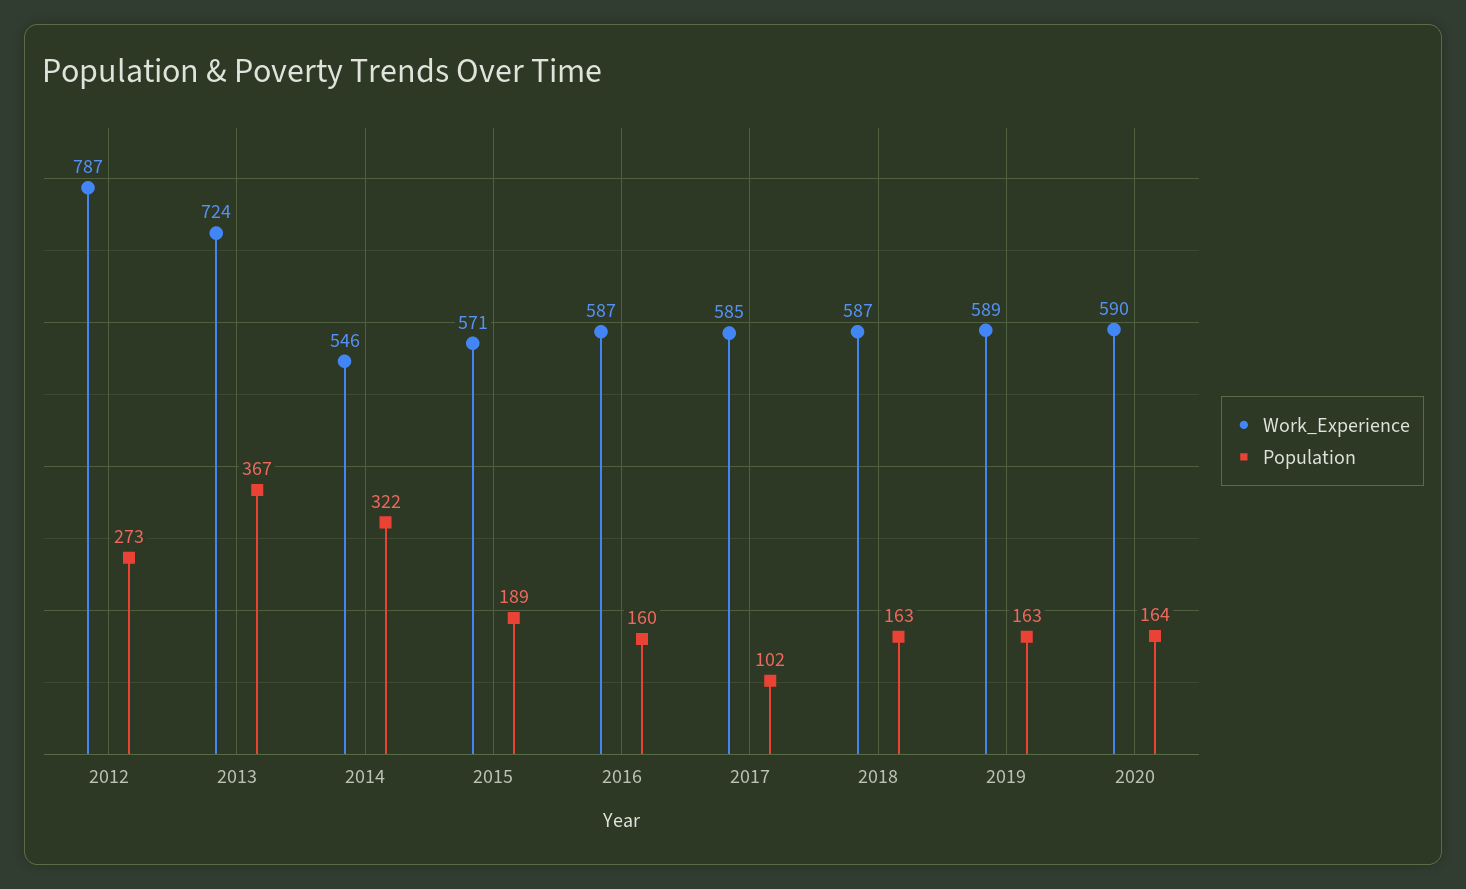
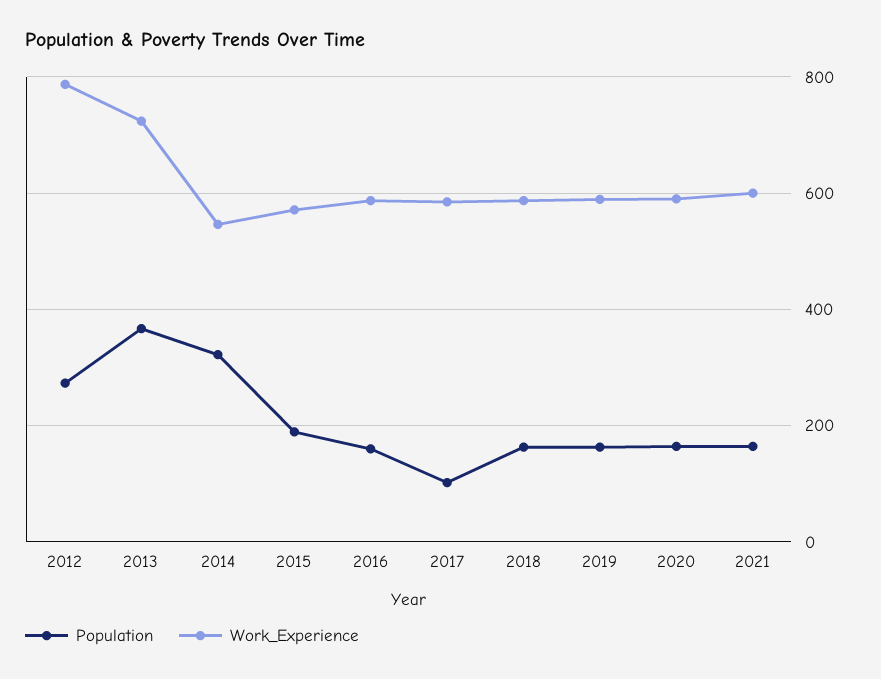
Population, 2021: none -> 160
Work_Experience, 2021: none -> 600

